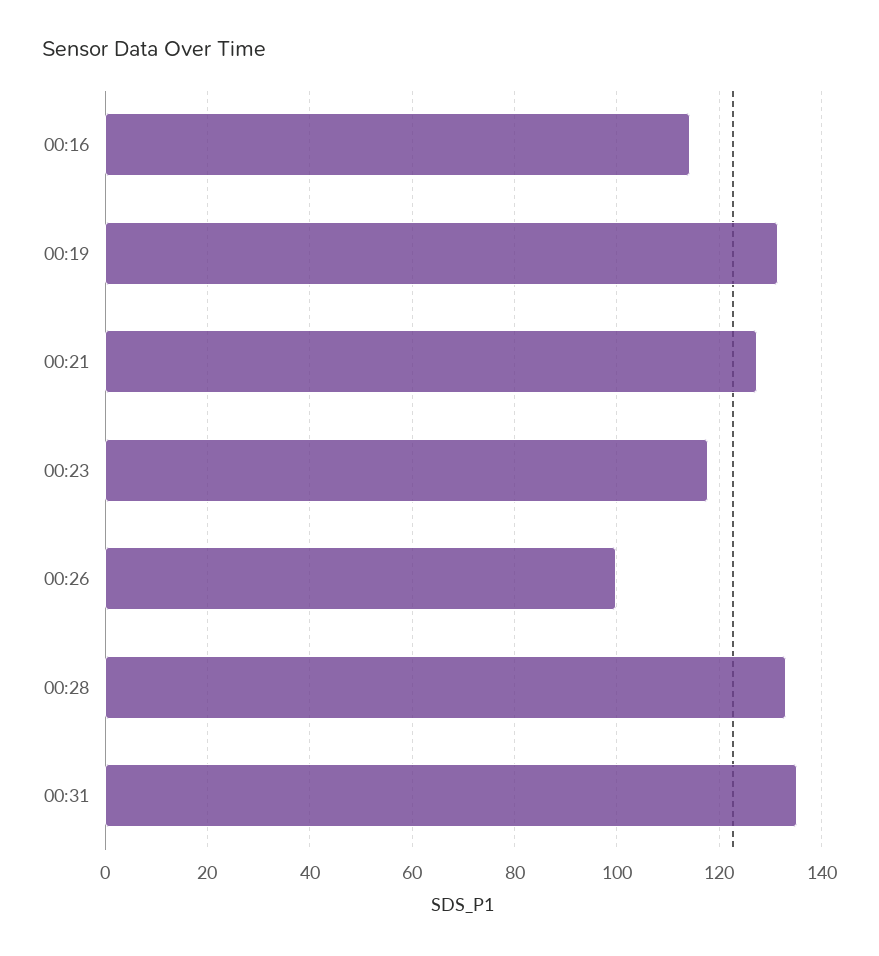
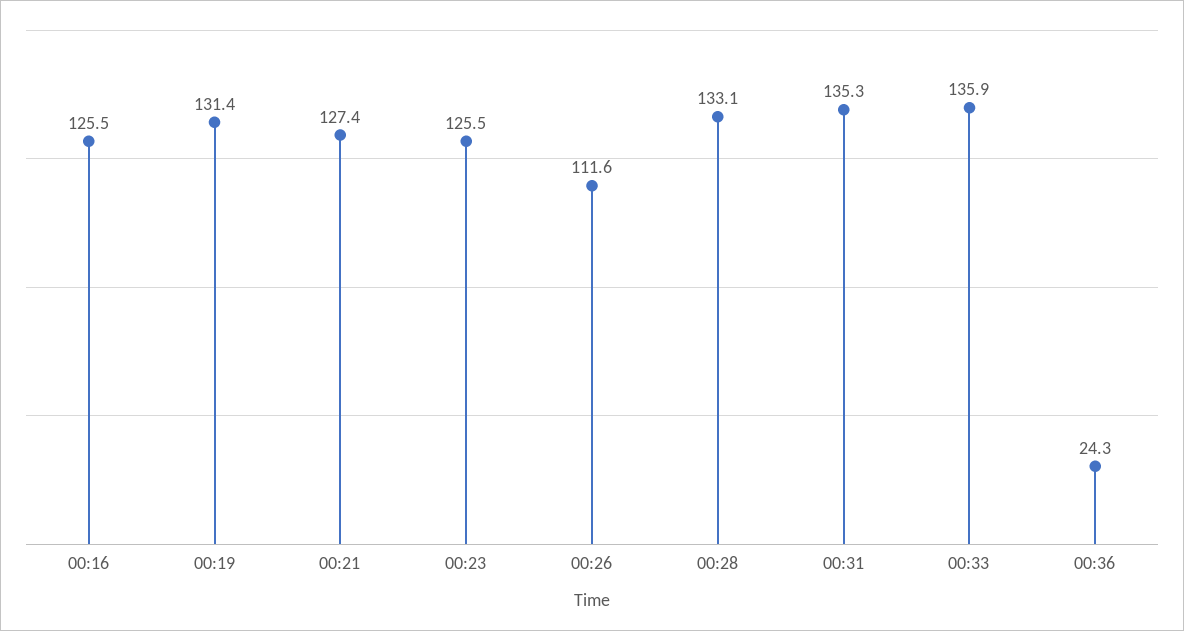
00:16: 114 -> 125.5
00:23: 118 -> 125.5
00:26: 100 -> 111.6
00:33: none -> 135.9
00:36: none -> 24.3

